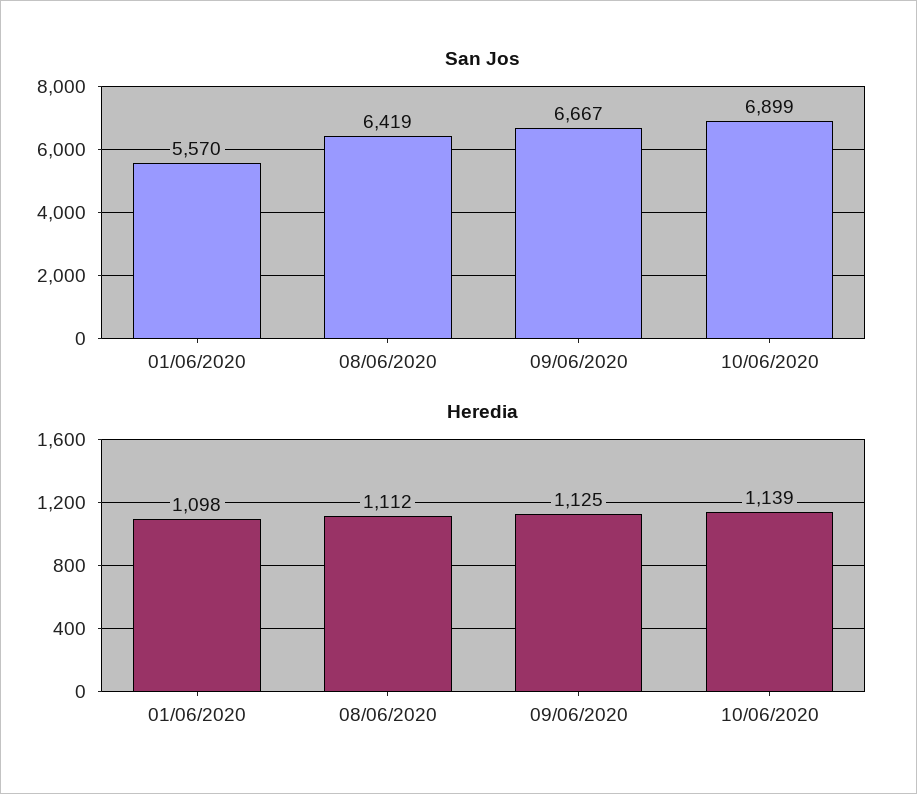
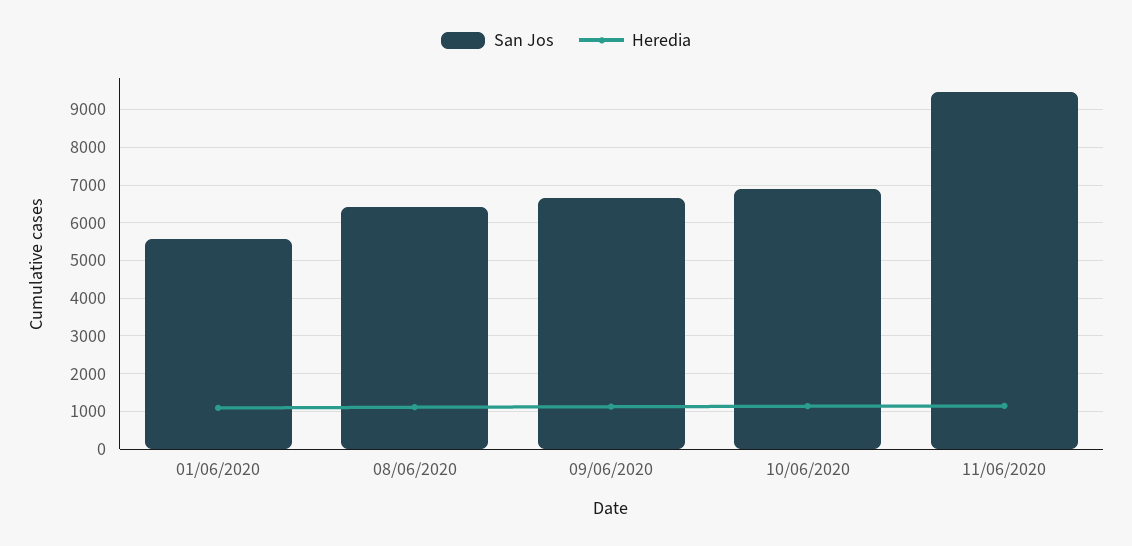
San Jos, 11/06/2020: none -> 9400
Heredia, 11/06/2020: none -> 1200

